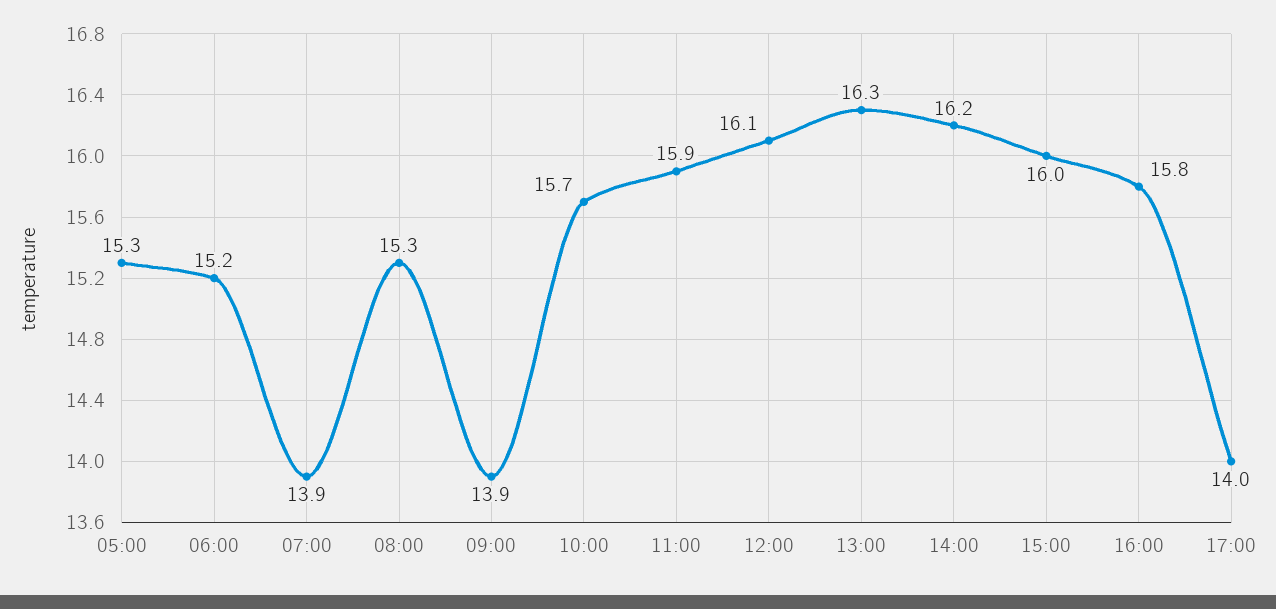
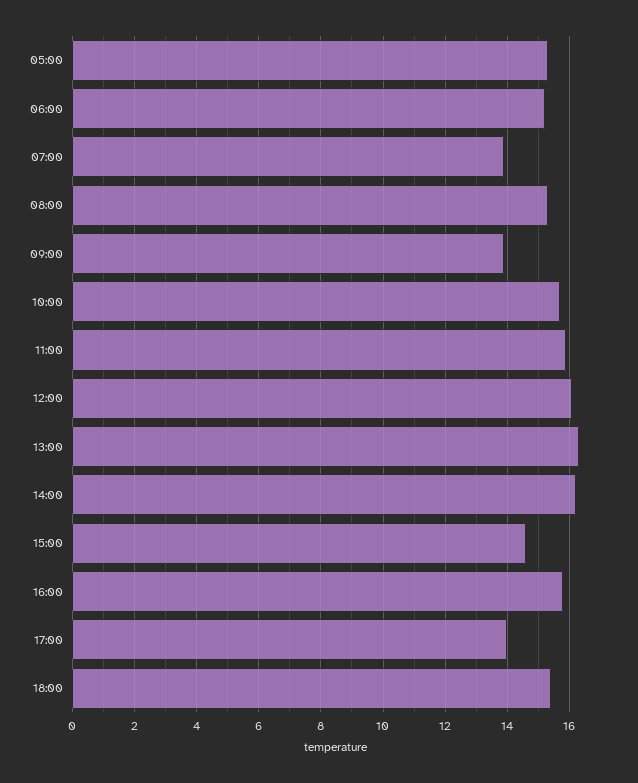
15:00: 16 -> 14.5
18:00: none -> 15.5

